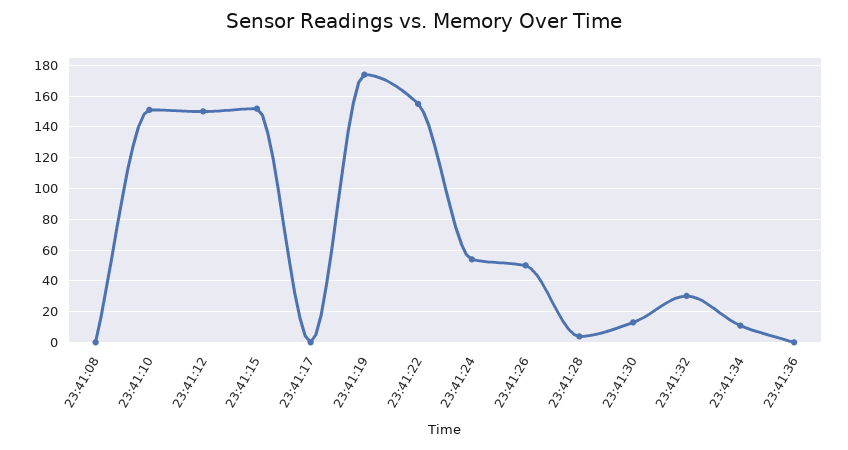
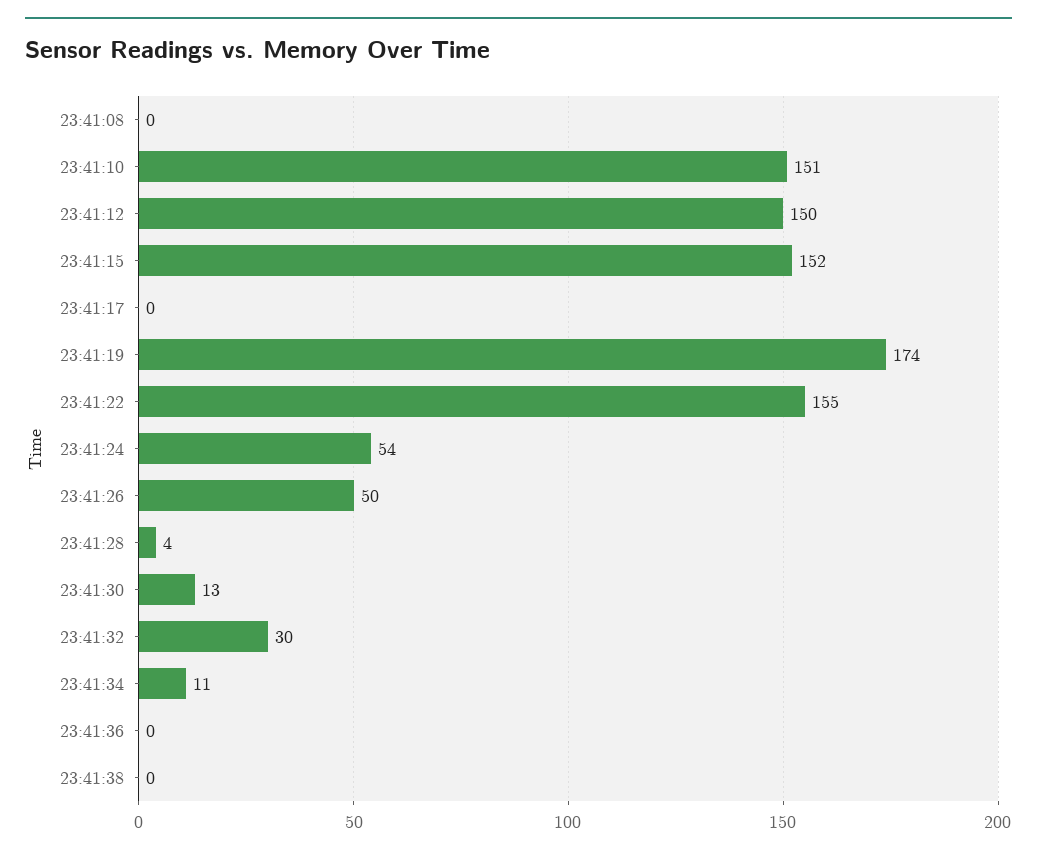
23:41:38: none -> 0

